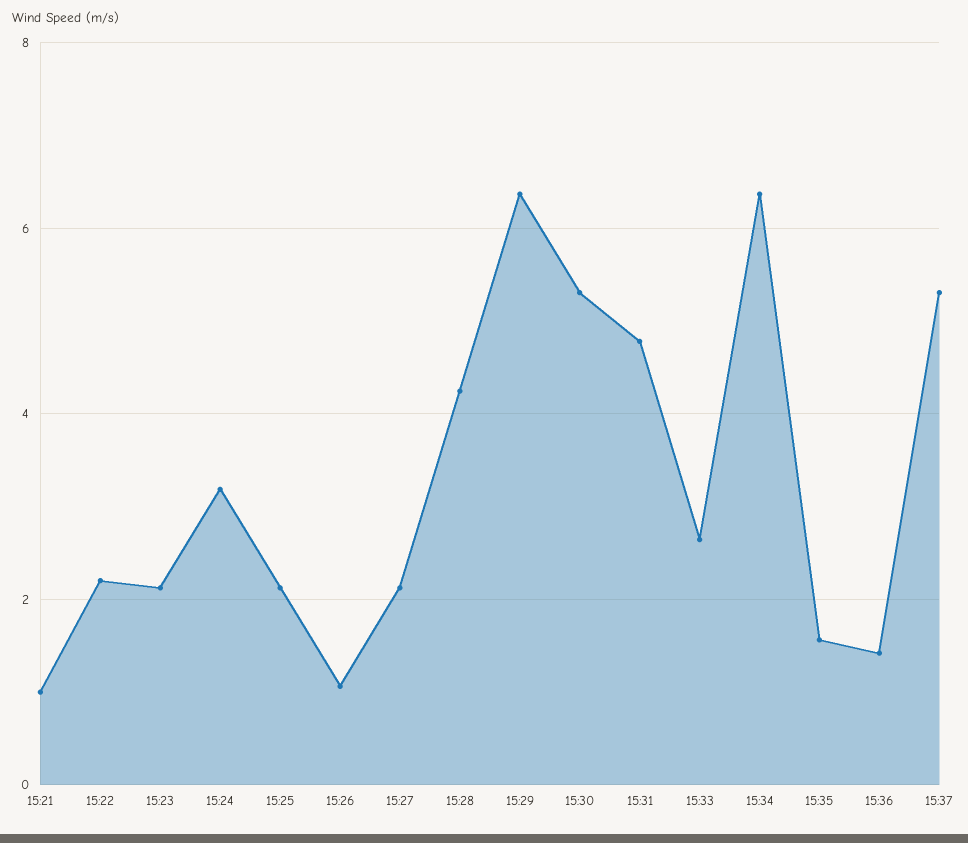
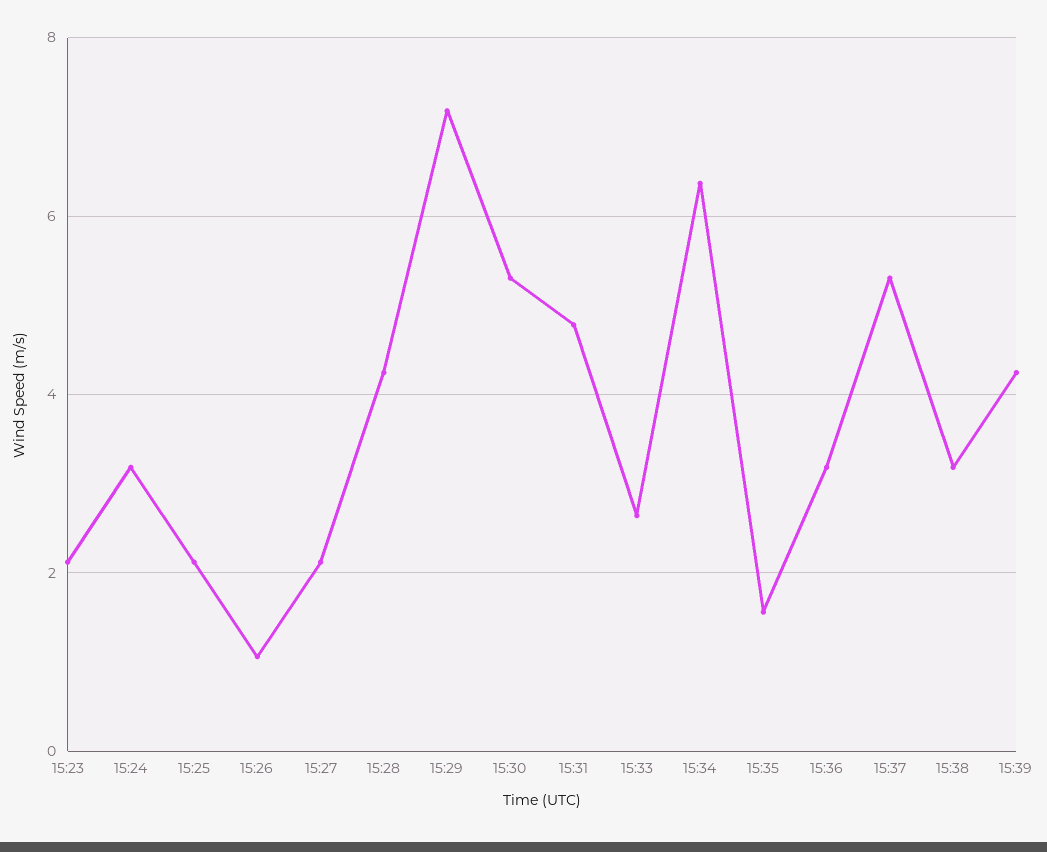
15:21: 1 -> none
15:22: 2.2 -> none
15:29: 6.4 -> 7.2
15:36: 1.4 -> 3.2
15:38: none -> 3.2
15:39: none -> 4.2

